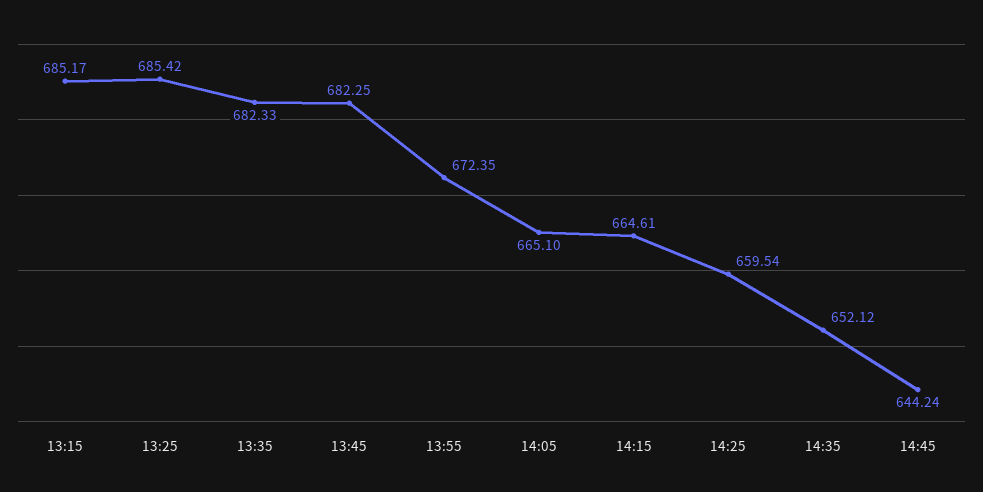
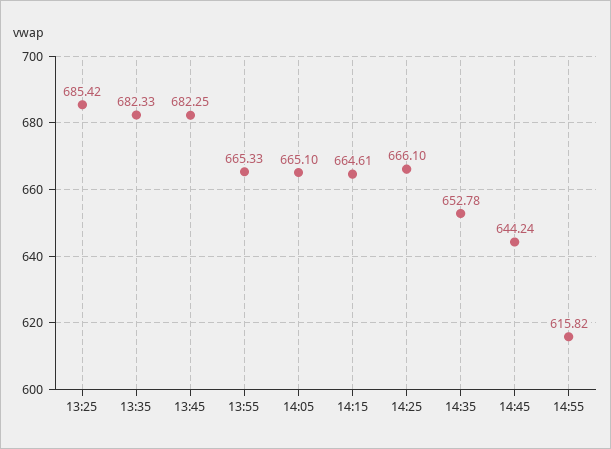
13:15: 685.17 -> none
13:55: 672.35 -> 665.33
14:25: 659.54 -> 666.1
14:35: 652.12 -> 652.78
14:55: none -> 615.82

